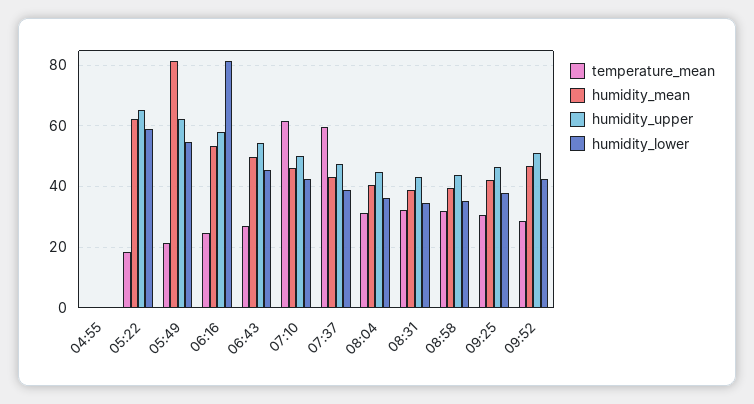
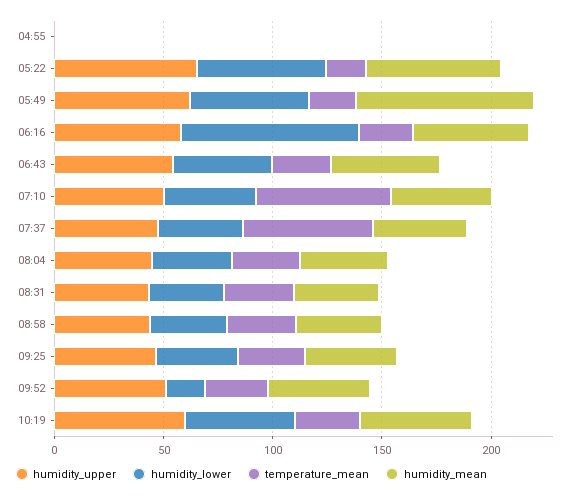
humidity_lower, 09:52: 42 -> 20
humidity_upper, 10:19: none -> 60
humidity_lower, 10:19: none -> 50
temperature_mean, 10:19: none -> 30
humidity_mean, 10:19: none -> 50

